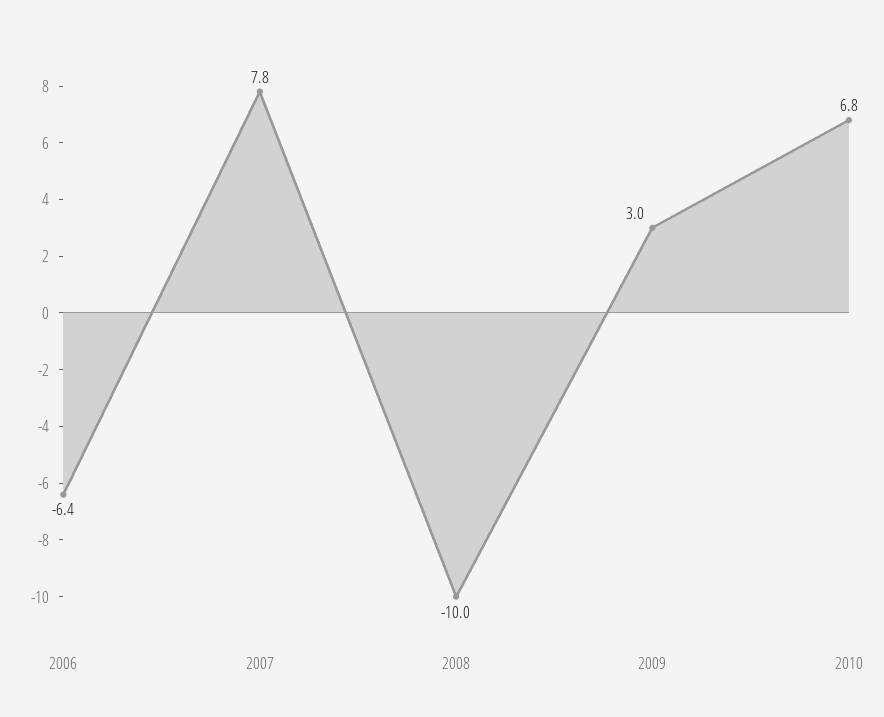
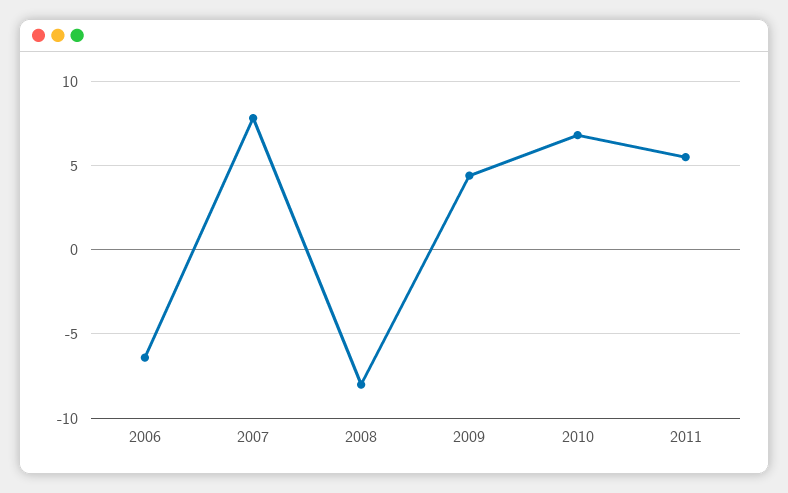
2008: -10 -> -8
2009: 3 -> 4.5
2011: none -> 5.5

